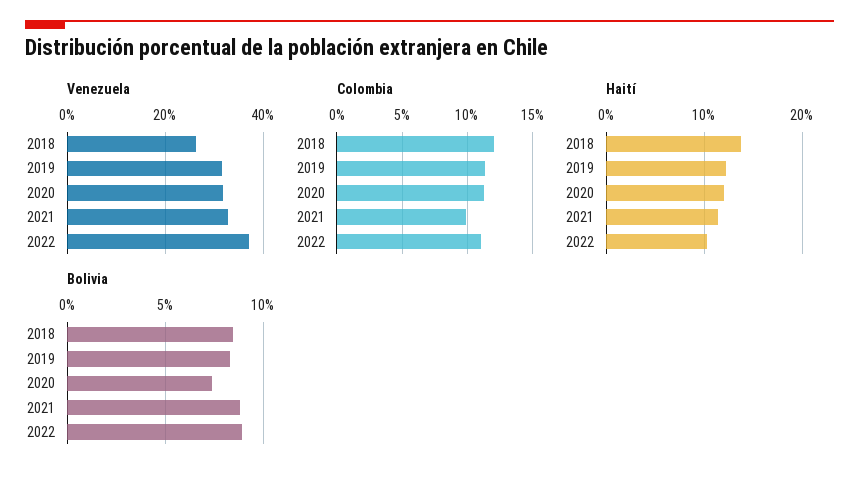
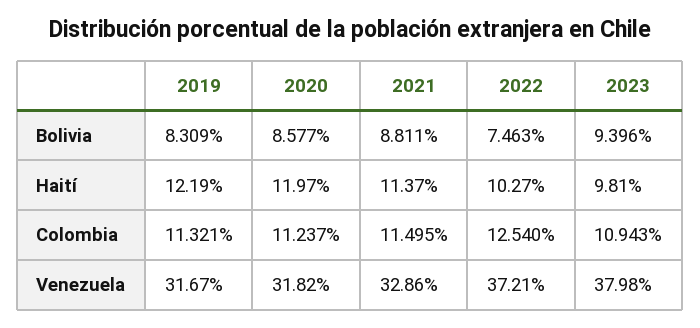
Venezuela, 2018: 26 -> none
Colombia, 2018: 12 -> none
Colombia, 2021: 10 -> 11.495
Colombia, 2022: 11 -> 12.54
Haití, 2018: 14 -> none
Bolivia, 2018: 8.5 -> none
Bolivia, 2020: 7.5 -> 8.577
Bolivia, 2022: 9 -> 7.463
Bolivia, 2023: none -> 9.396
Haití, 2023: none -> 9.81
Colombia, 2023: none -> 10.943
Venezuela, 2023: none -> 37.98

